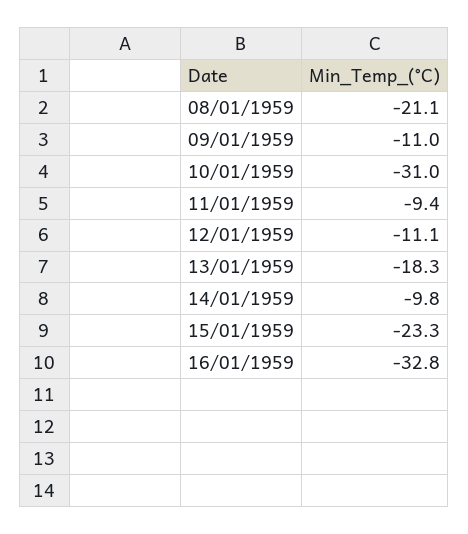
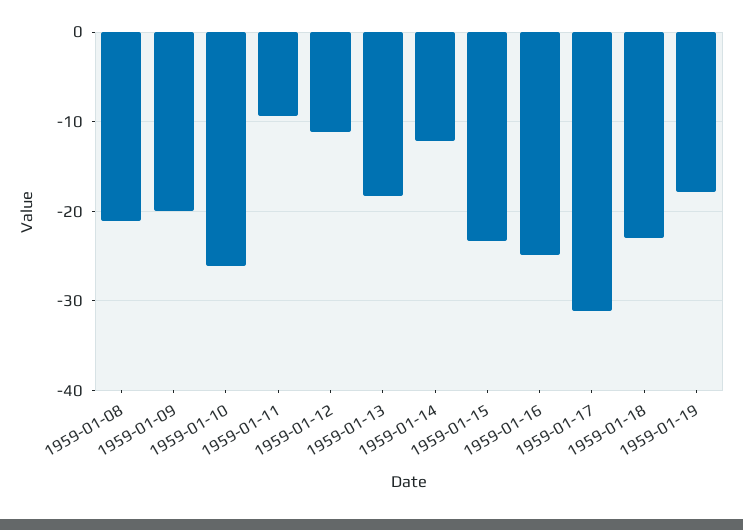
09/01/1959: -11 -> -20
10/01/1959: -31 -> -26
14/01/1959: -9.8 -> -12
16/01/1959: -32.8 -> -25
1959-01-17: none -> -31
1959-01-18: none -> -23
1959-01-19: none -> -18

